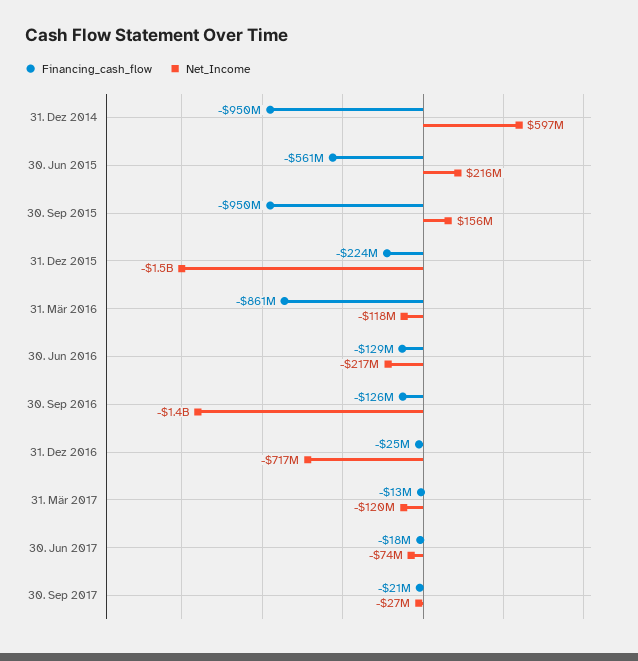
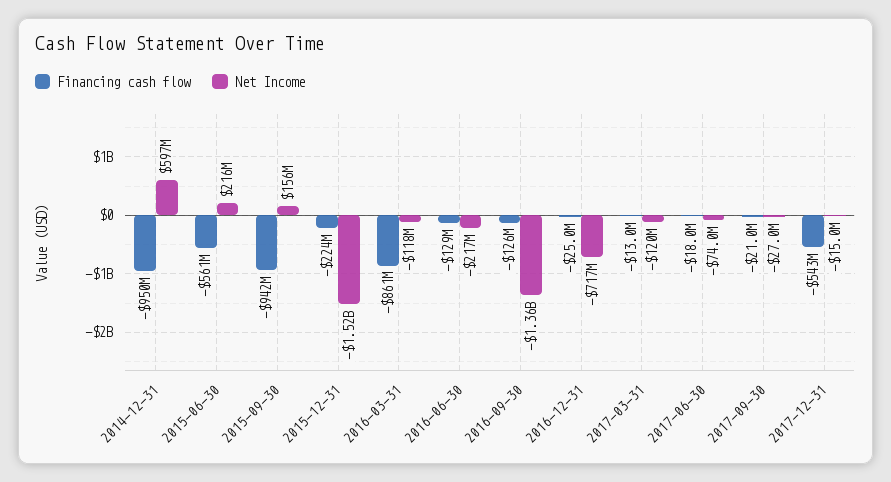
Financing_cash_flow, 30. Sep 2015: -950000000 -> -942000000
Financing_cash_flow, 2017-12-31: none -> -543000000
Net_Income, 2017-12-31: none -> -15000000

